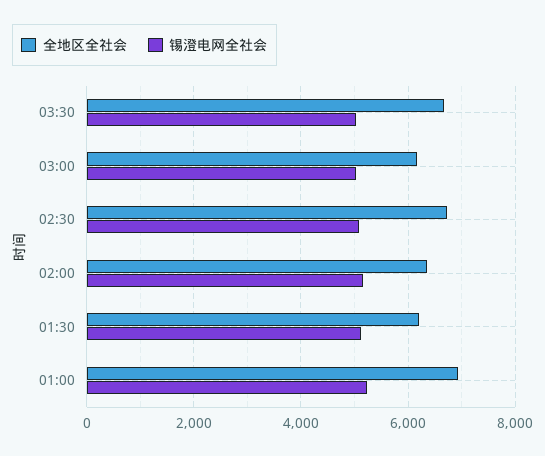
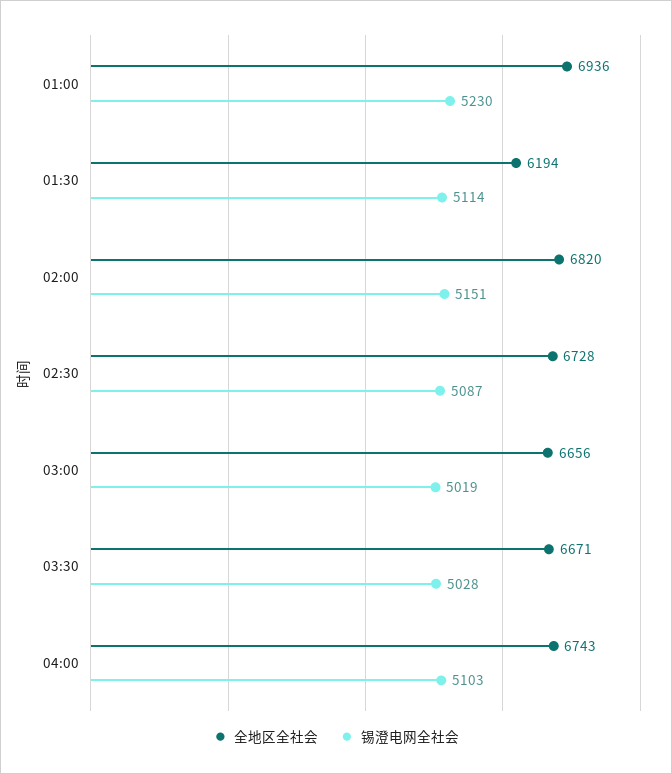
全地区全社会, 03:00: 6200 -> 6656
全地区全社会, 02:00: 6400 -> 6820
全地区全社会, 04:00: none -> 6743
锡澄电网全社会, 04:00: none -> 5103

